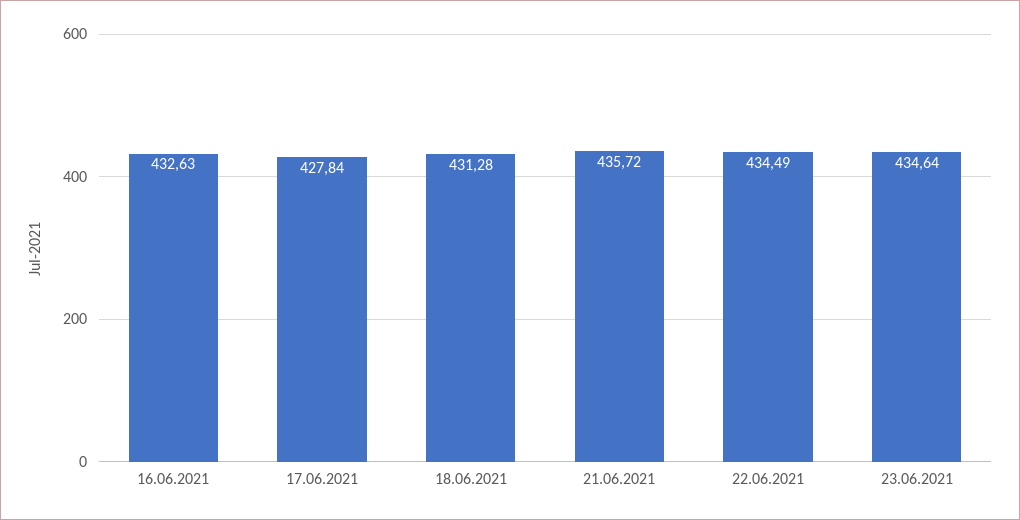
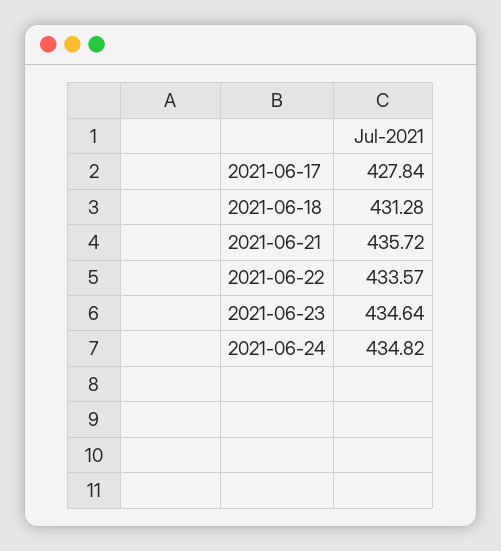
16.06.2021: 432.63 -> none
22.06.2021: 434.49 -> 433.57
2021-06-24: none -> 434.82

